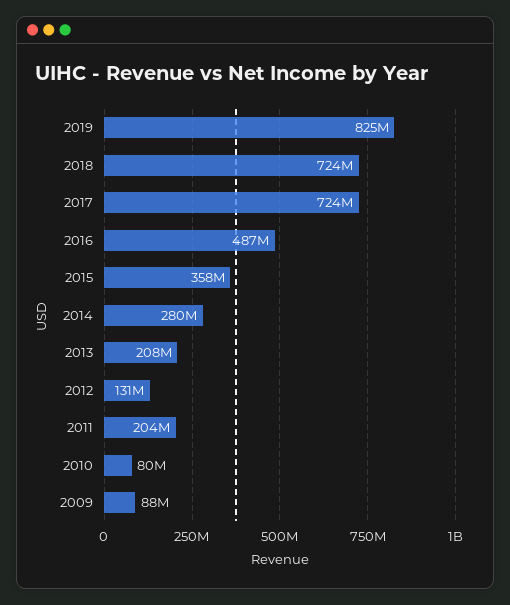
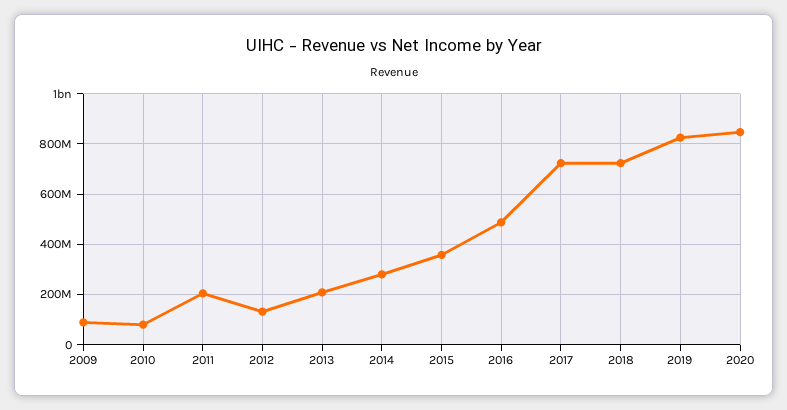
2020: none -> 850000000

